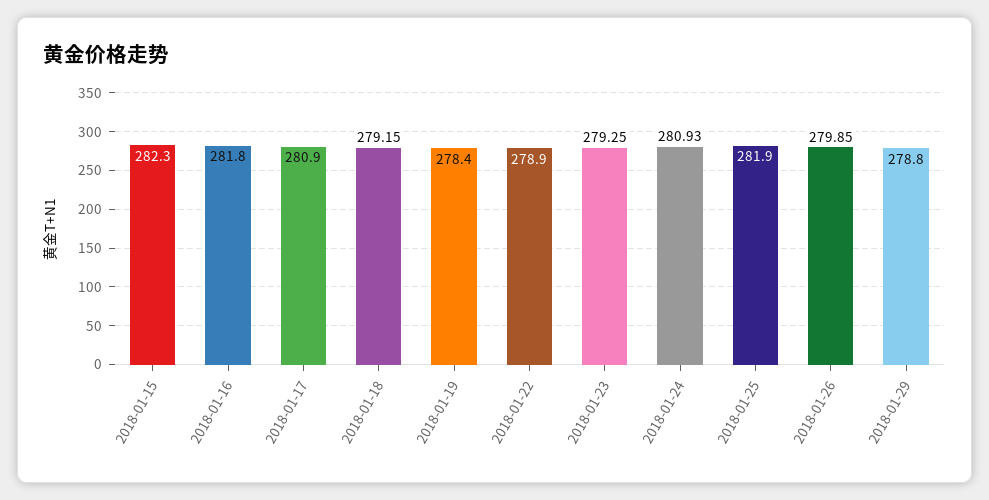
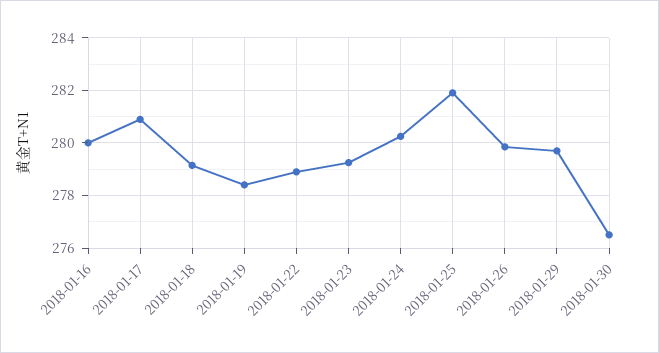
2018-01-15: 282.3 -> none
2018-01-16: 281.8 -> 280
2018-01-24: 280.93 -> 280.25
2018-01-29: 278.8 -> 279.75
2018-01-30: none -> 276.5

